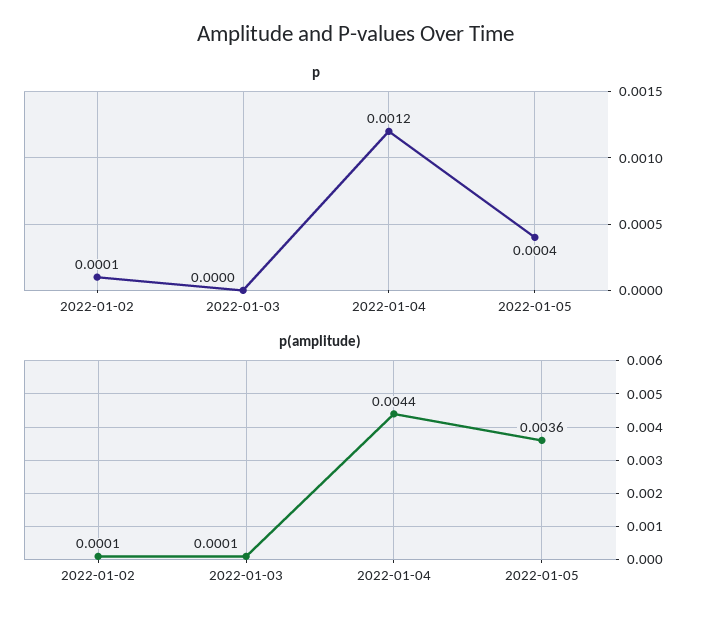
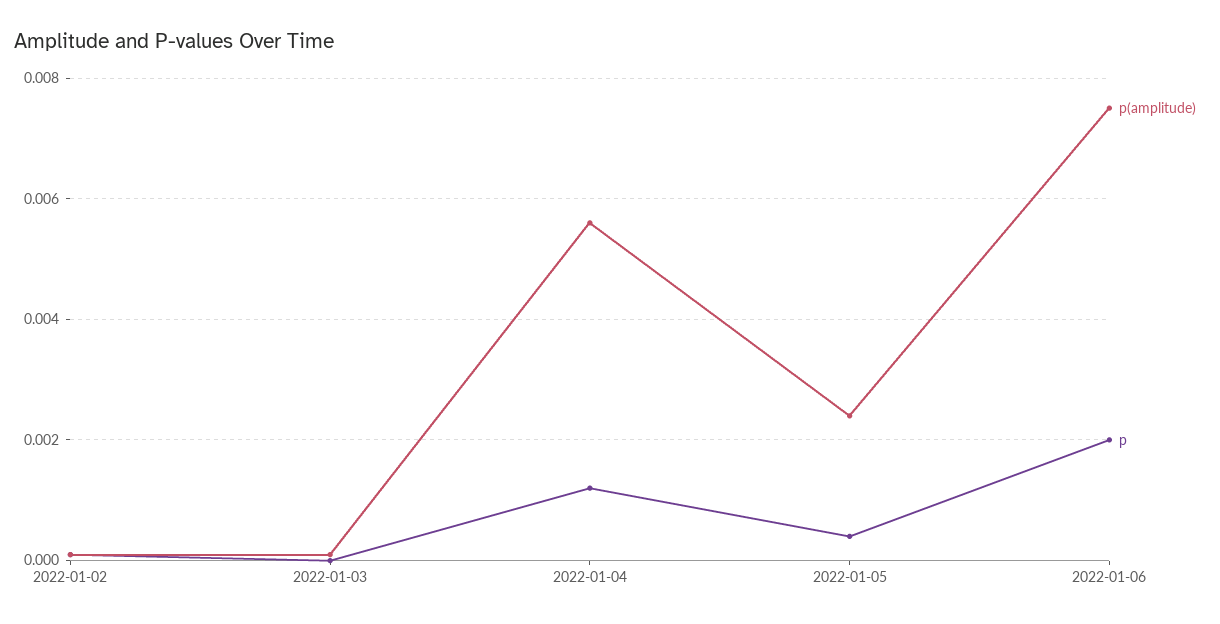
p(amplitude), 2022-01-04: 0.0044 -> 0.0055
p(amplitude), 2022-01-05: 0.0036 -> 0.0025
p(amplitude), 2022-01-06: none -> 0.0075
p, 2022-01-06: none -> 0.002

